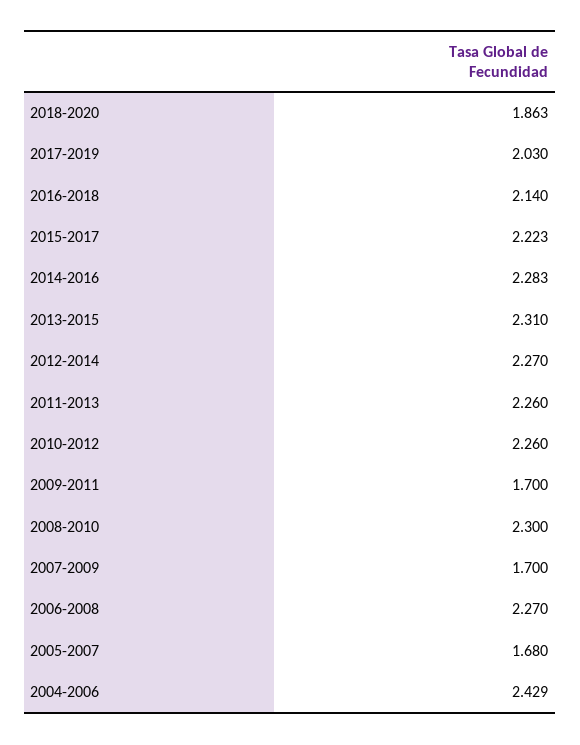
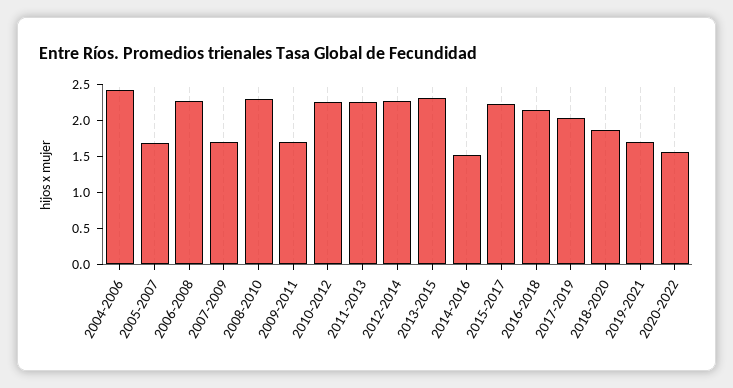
2014-2016: 2.283 -> 1.5
2019-2021: none -> 1.75
2020-2022: none -> 1.5

